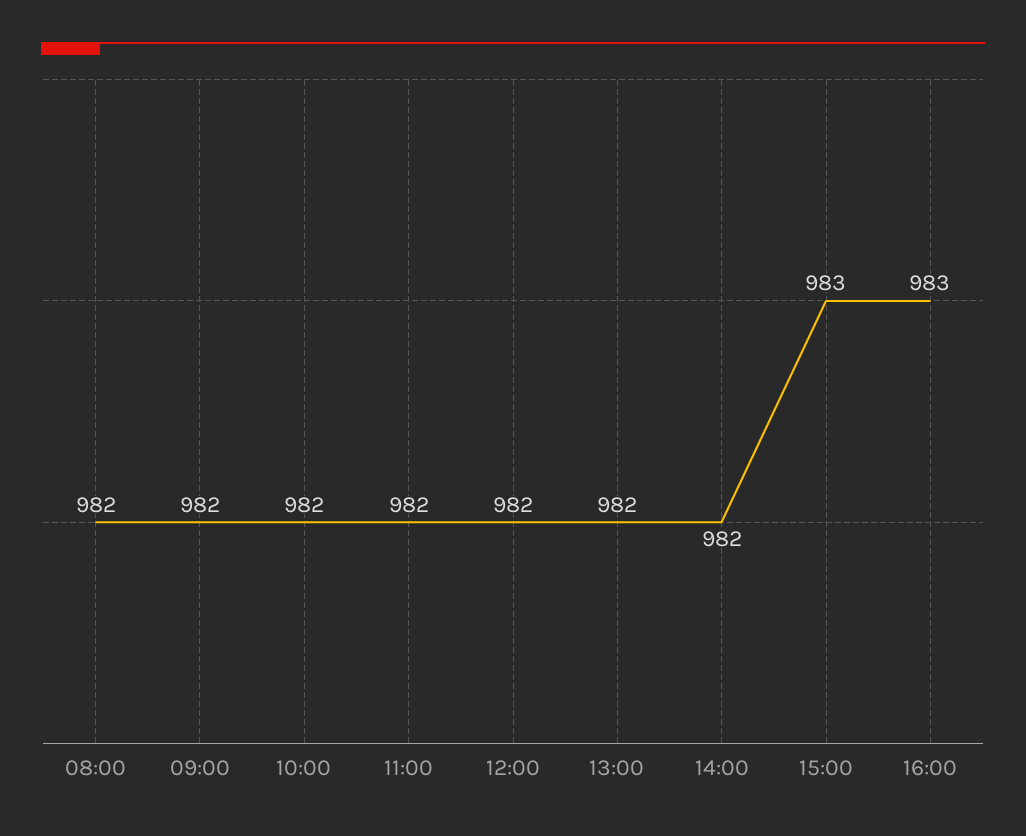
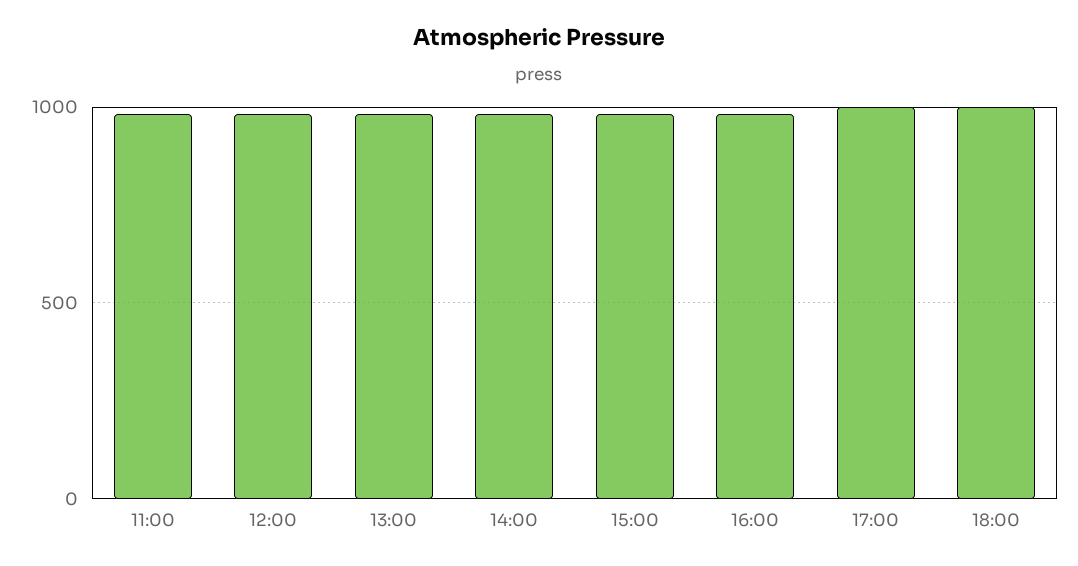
08:00: 982 -> none
09:00: 982 -> none
10:00: 982 -> none
17:00: none -> 1000
18:00: none -> 1000

